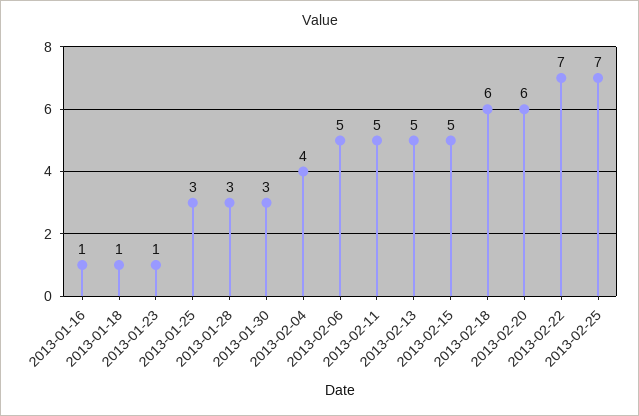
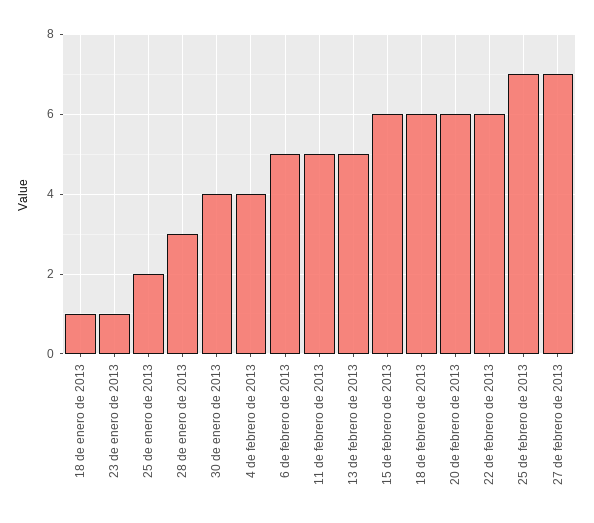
2013-01-16: 1 -> none
2013-01-25: 3 -> 2
2013-01-30: 3 -> 4
2013-02-15: 5 -> 6
2013-02-22: 7 -> 6
27 de febrero de 2013: none -> 7

